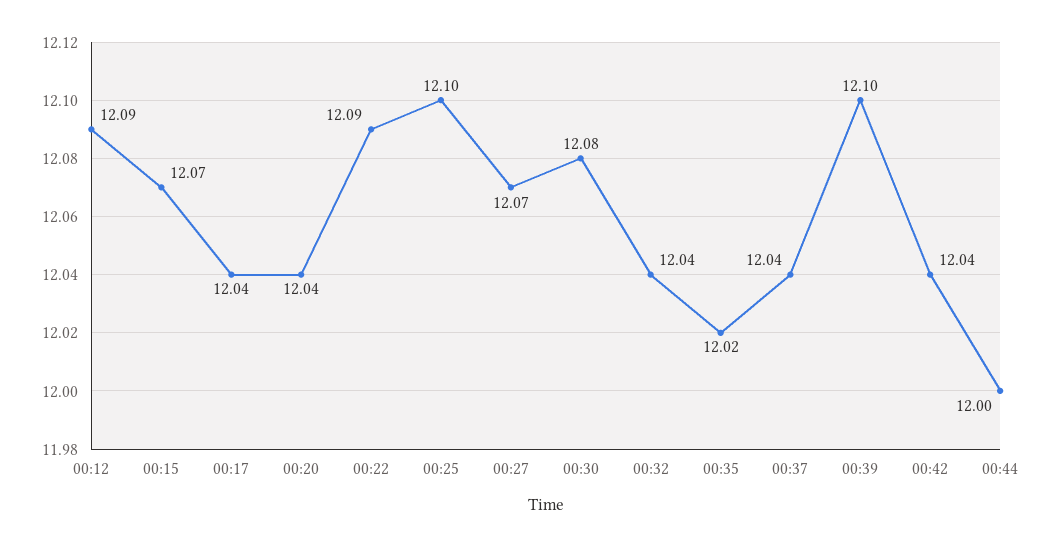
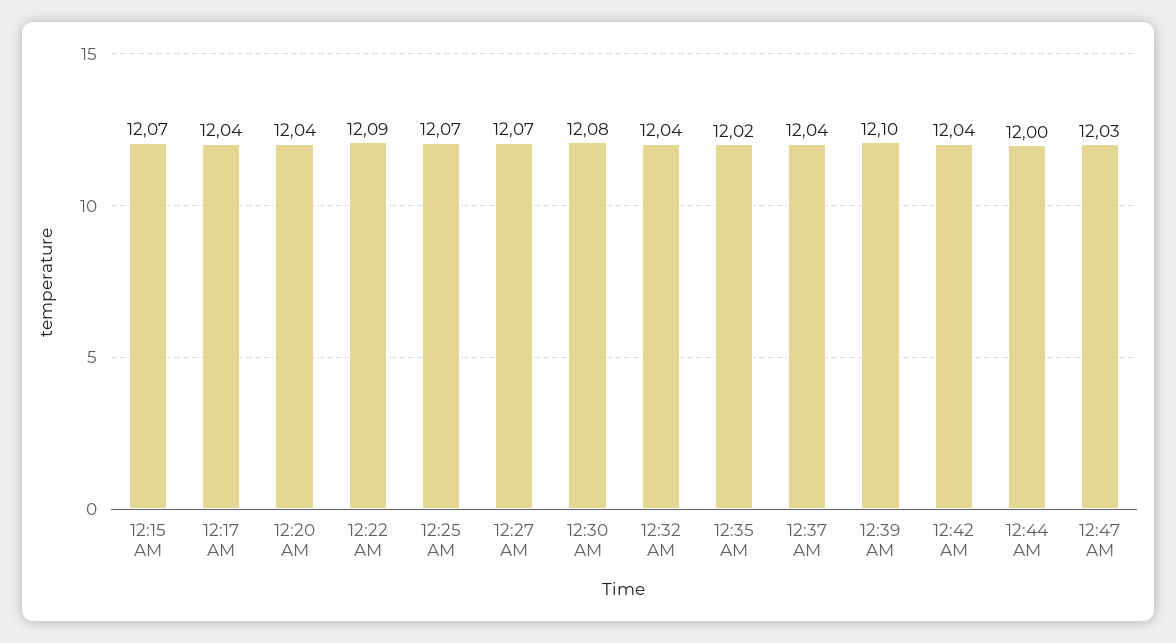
00:12: 12.09 -> none
00:25: 12.1 -> 12.07
12:47 AM: none -> 12.03

